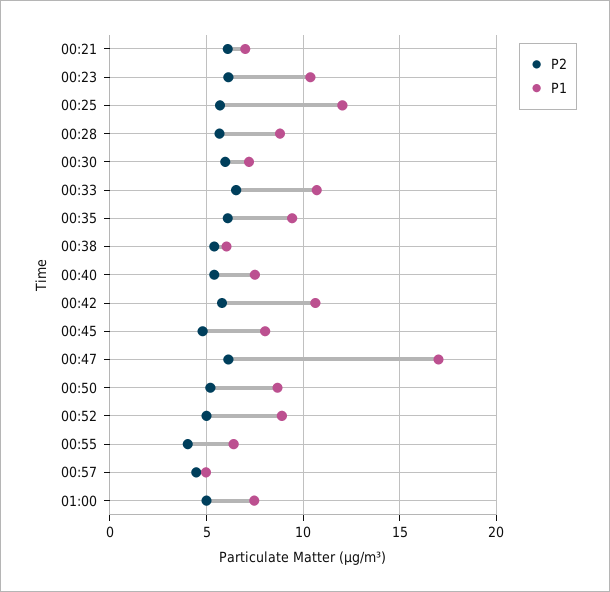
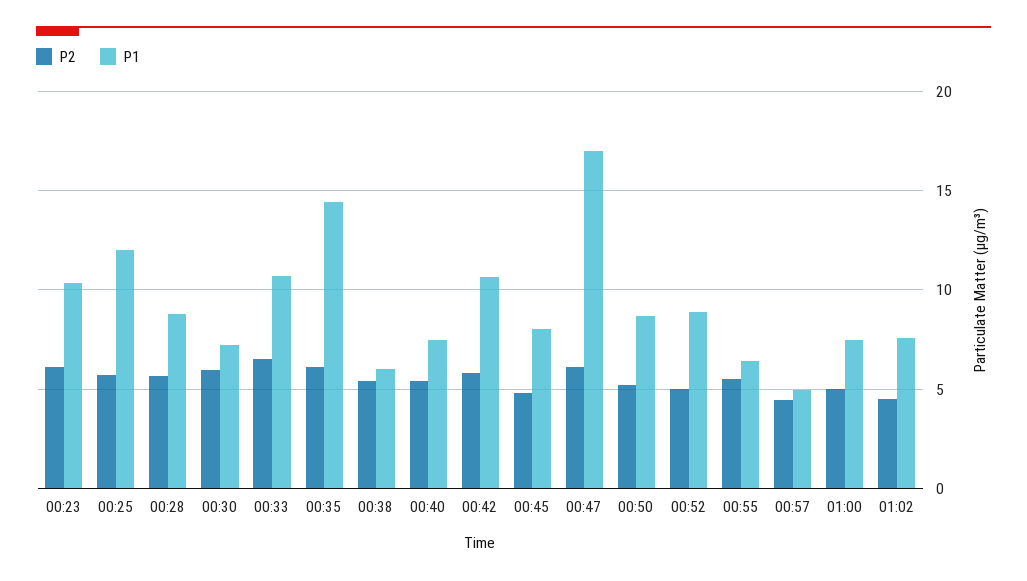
P2, 00:21: 6 -> none
P1, 00:21: 7 -> none
P1, 00:35: 9.5 -> 14.5
P2, 00:55: 4 -> 5.5
P2, 01:02: none -> 4.5
P1, 01:02: none -> 7.5

